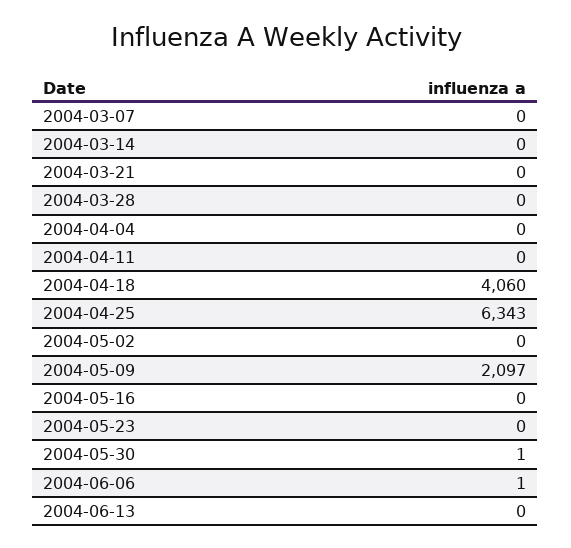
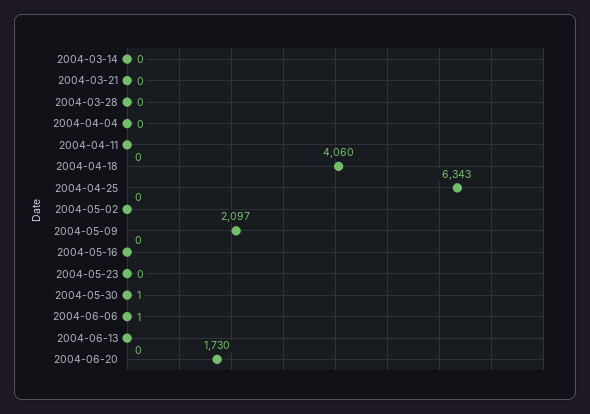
2004-03-07: 0 -> none
2004-06-20: none -> 1730

